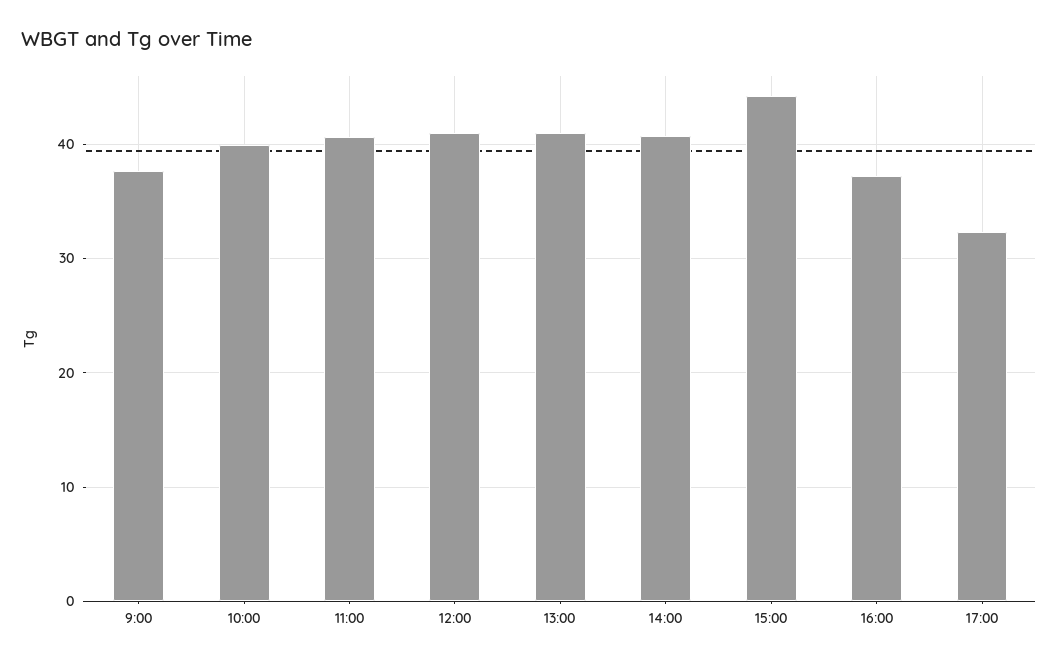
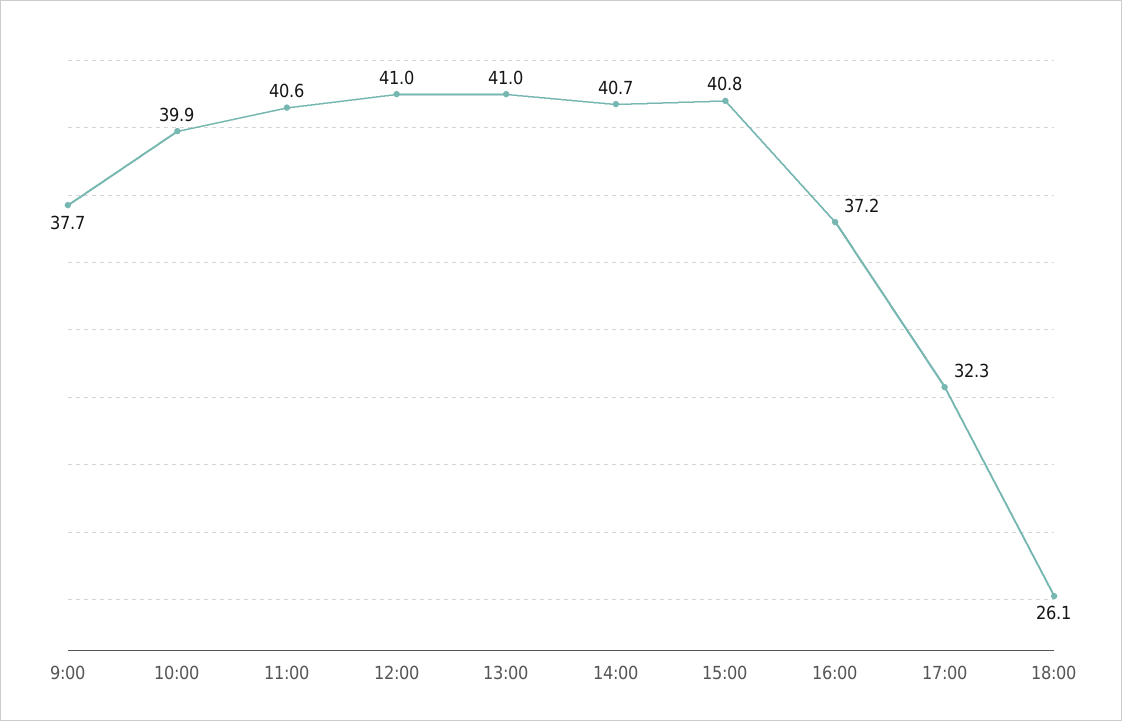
15:00: 44 -> 40.8
18:00: none -> 26.1

